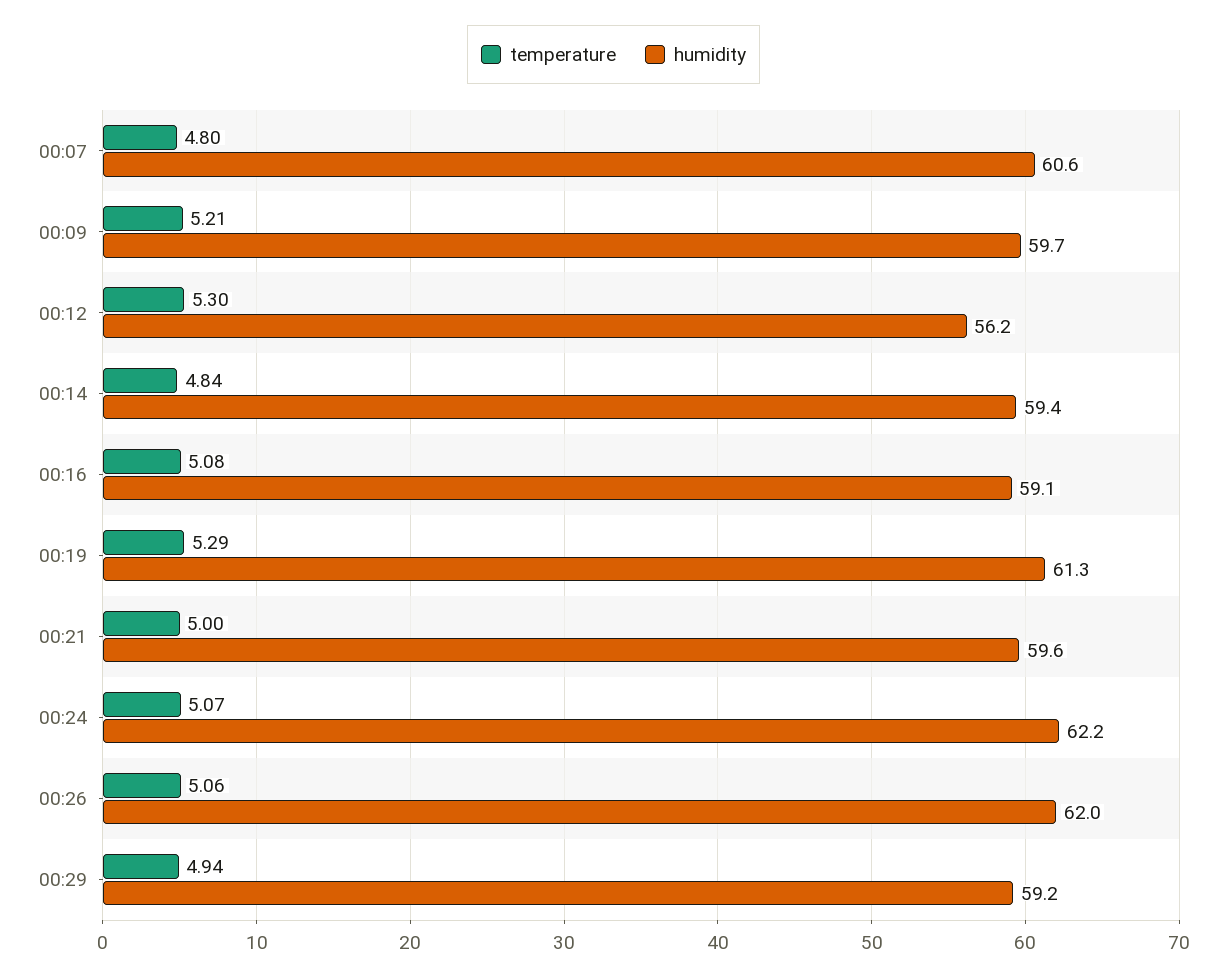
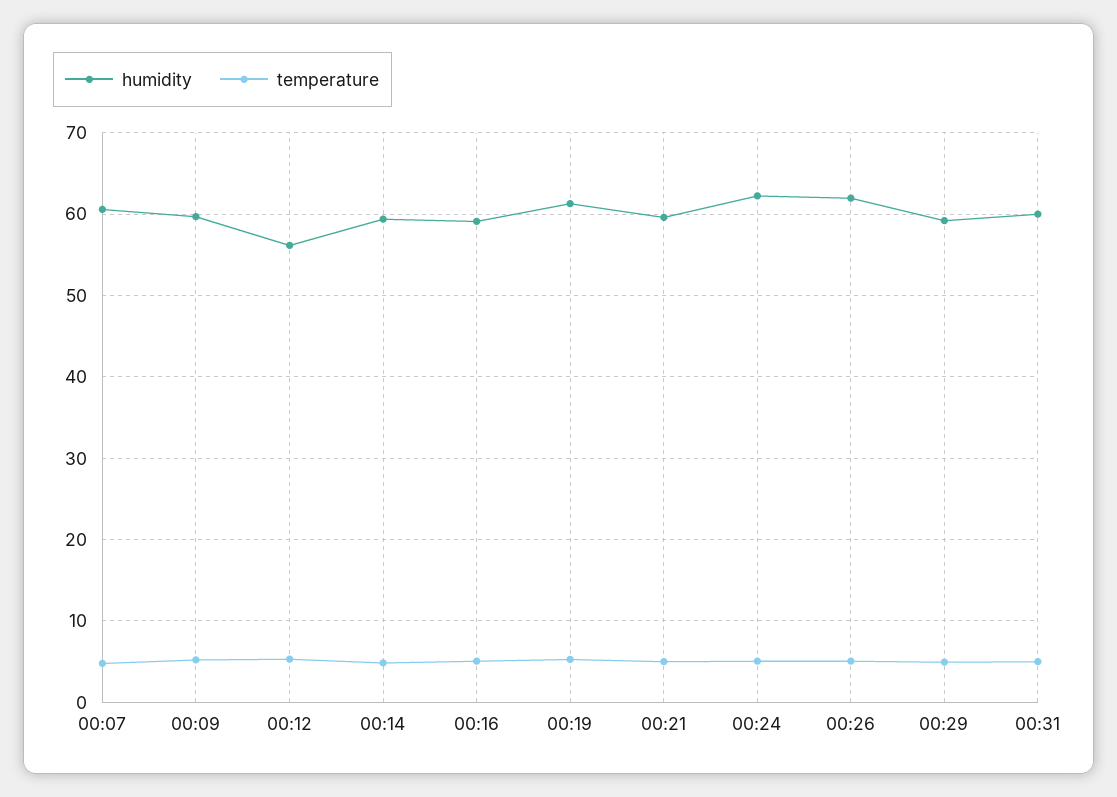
humidity, 00:31: none -> 60
temperature, 00:31: none -> 5

